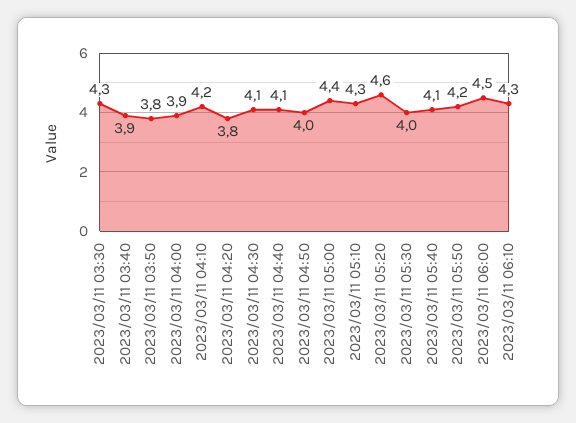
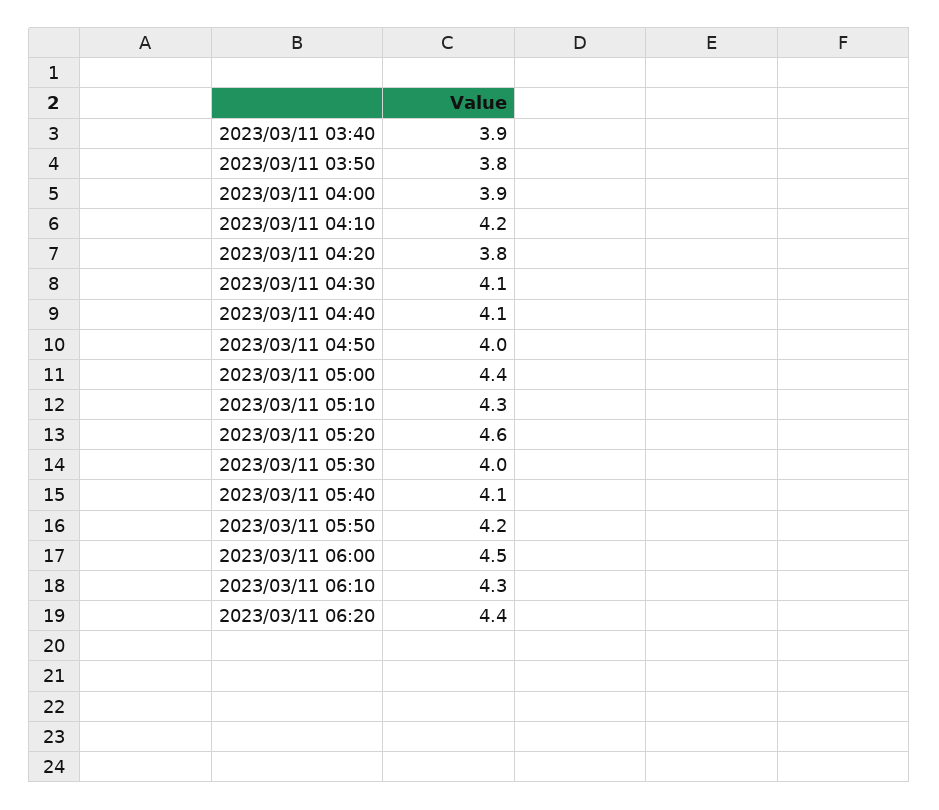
2023/03/11 03:30: 4.3 -> none
2023/03/11 06:20: none -> 4.4

